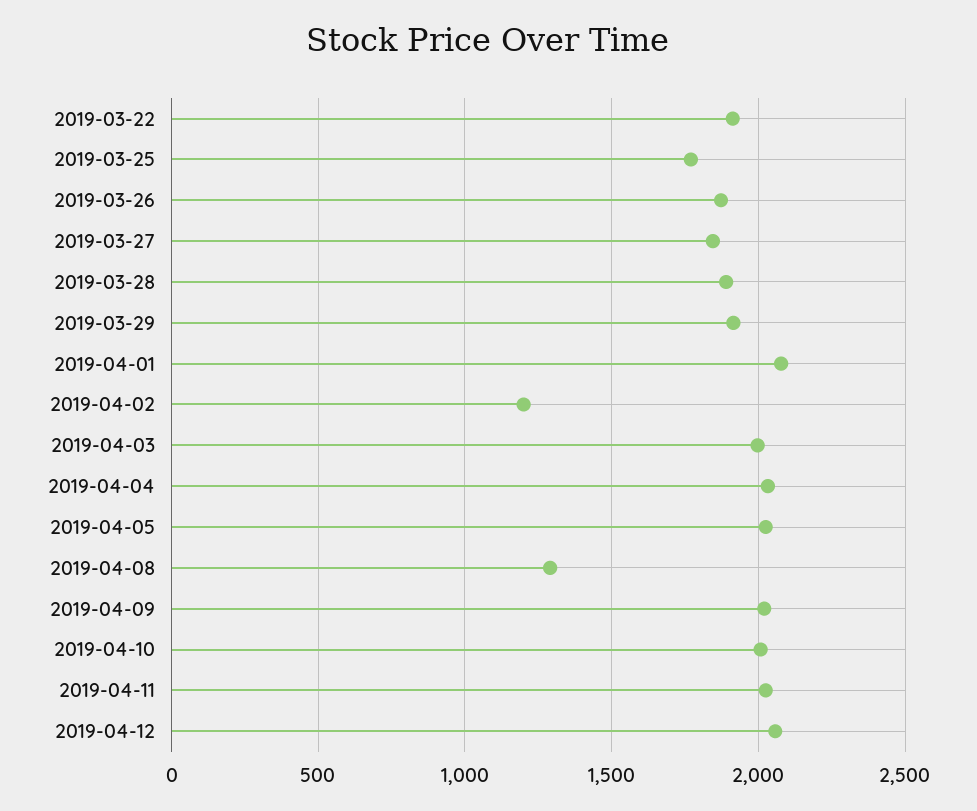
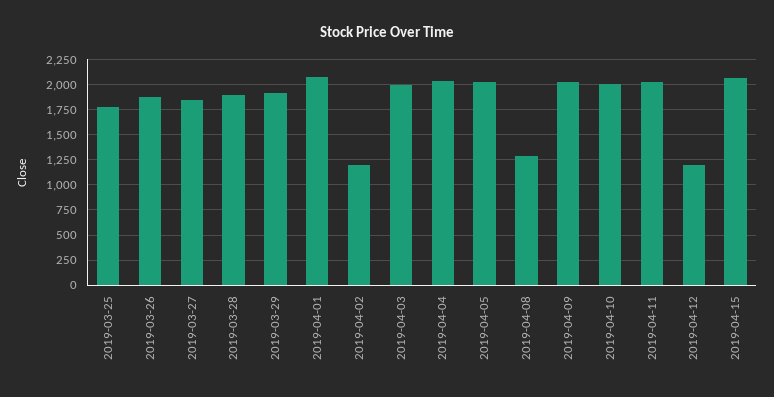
2019-03-22: 1900 -> none
2019-04-12: 2050 -> 1250
2019-04-15: none -> 2000

